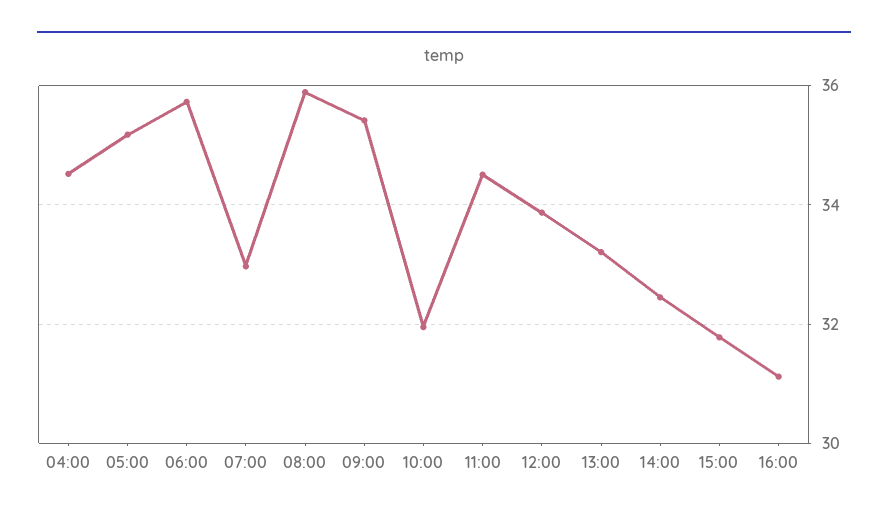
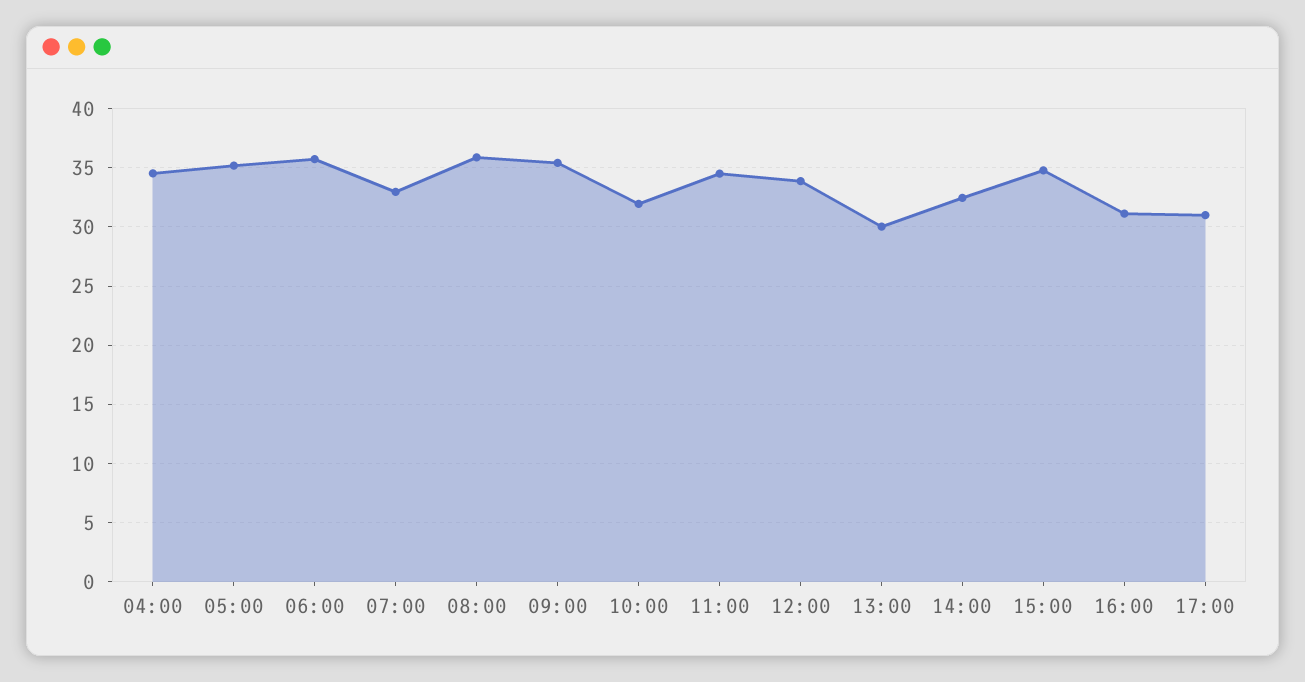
13:00: 33.2 -> 30
15:00: 31.8 -> 35
17:00: none -> 31

